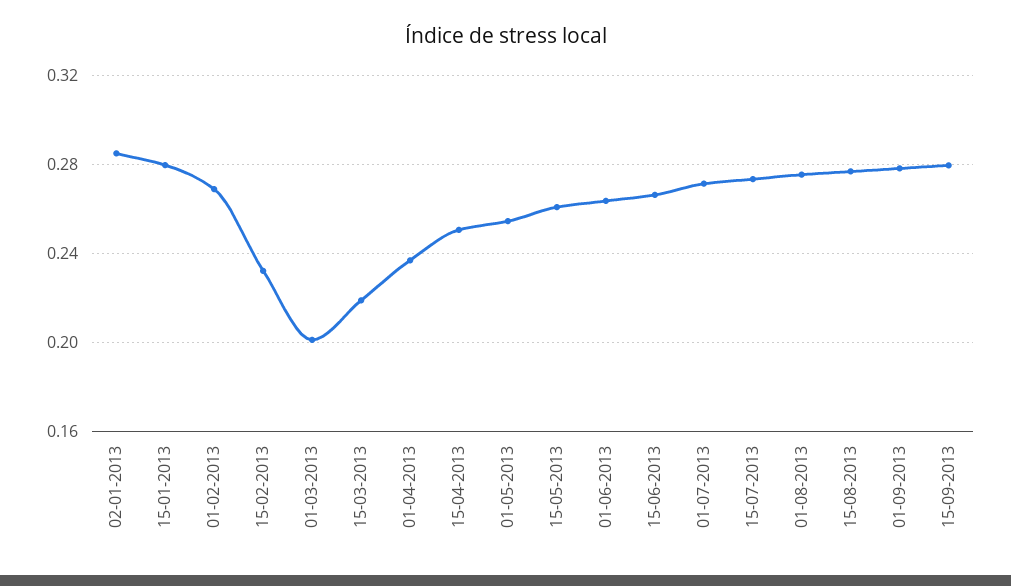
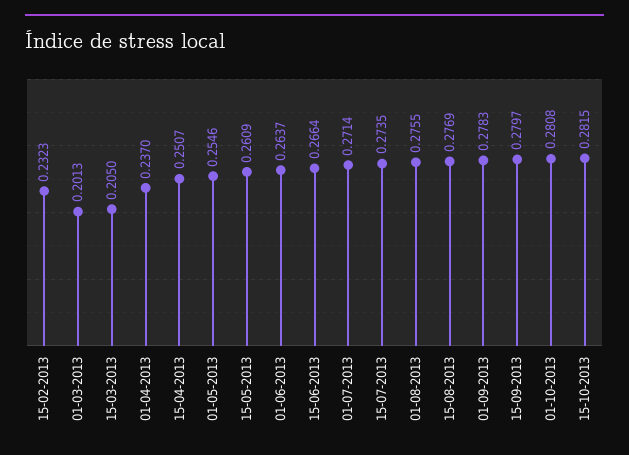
02-01-2013: 0.285 -> none
15-01-2013: 0.28 -> none
01-02-2013: 0.27 -> none
15-03-2013: 0.22 -> 0.205
01-10-2013: none -> 0.2808
15-10-2013: none -> 0.2815

